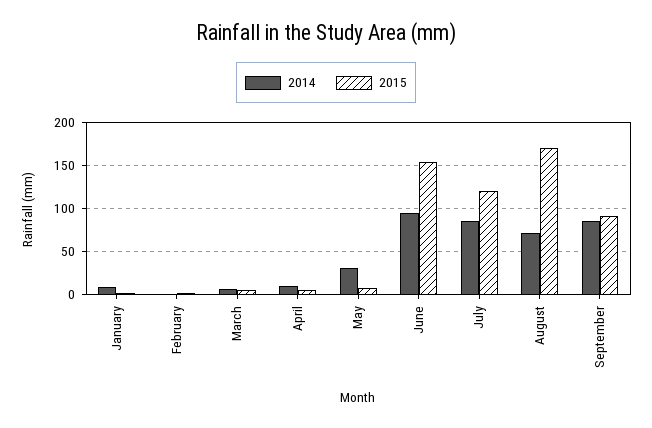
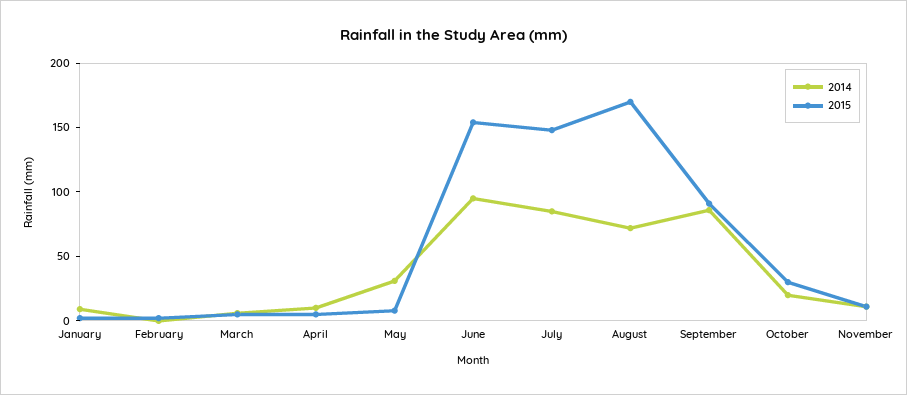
2015, July: 120 -> 150
2014, October: none -> 20
2015, October: none -> 30
2014, November: none -> 10
2015, November: none -> 10

